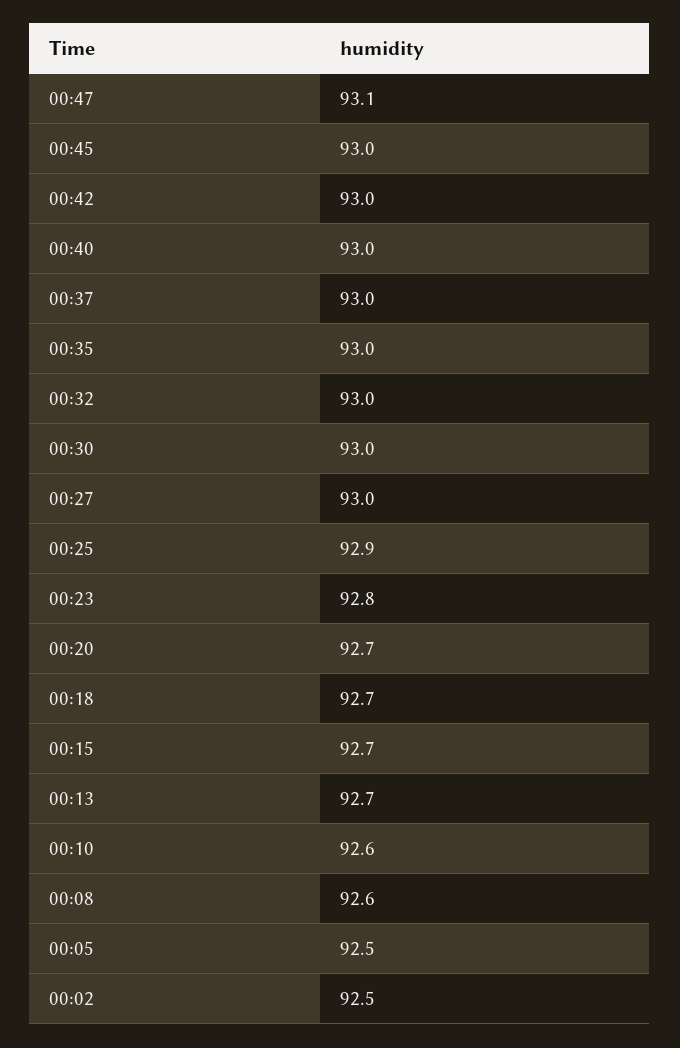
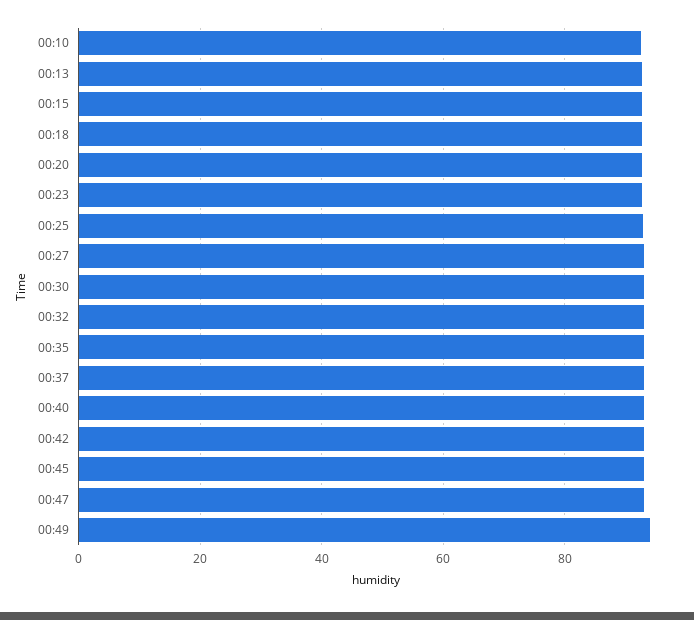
00:08: 92.6 -> none
00:05: 92.5 -> none
00:02: 92.5 -> none
00:49: none -> 94

